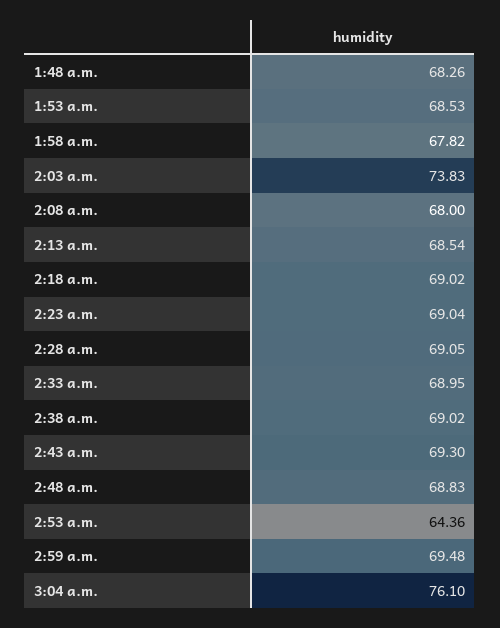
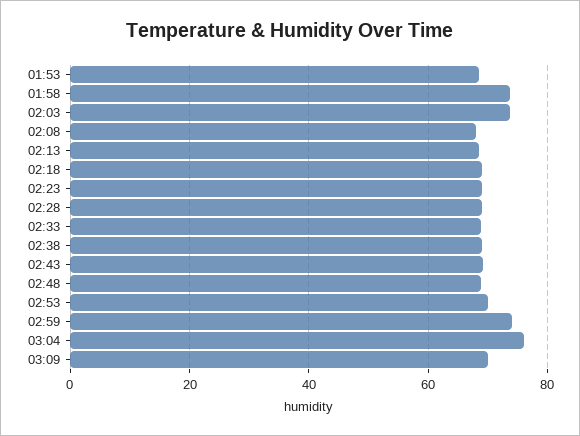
1:48 a.m.: 68.26 -> none
1:58 a.m.: 67.82 -> 74
2:53 a.m.: 64.36 -> 70
2:59 a.m.: 69.48 -> 74
03:09: none -> 70

